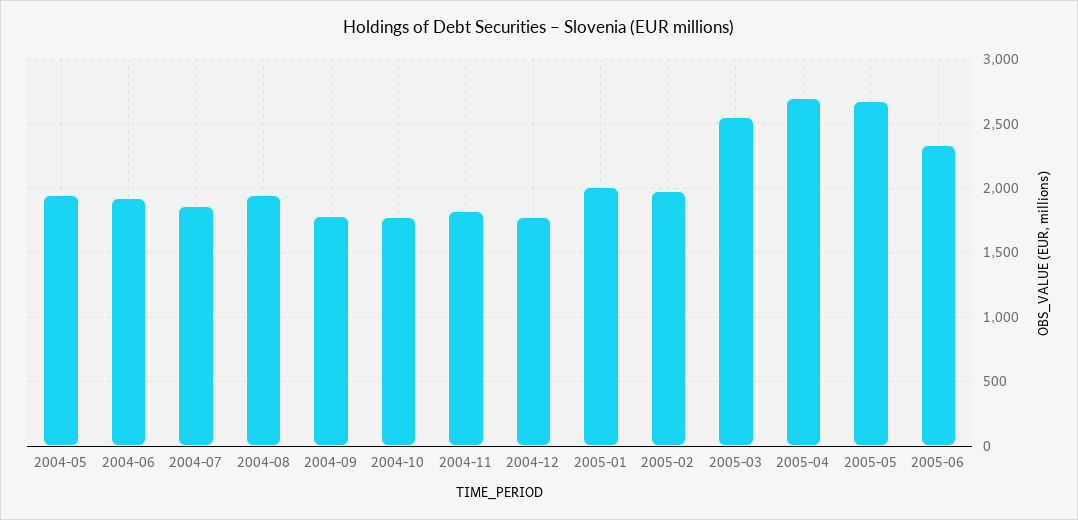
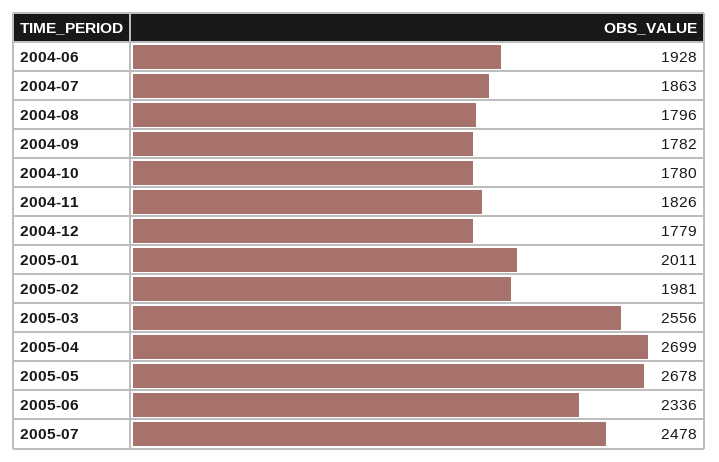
2004-05: 1950 -> none
2004-08: 1950 -> 1796
2005-07: none -> 2478

